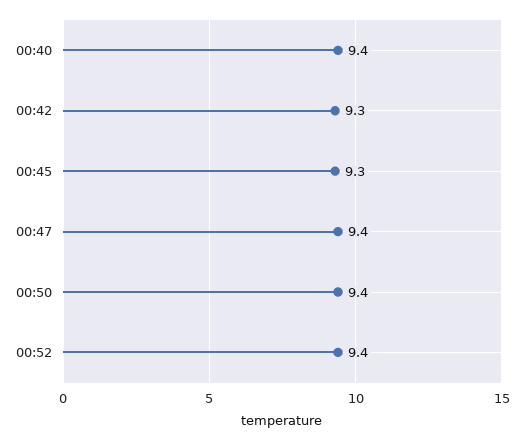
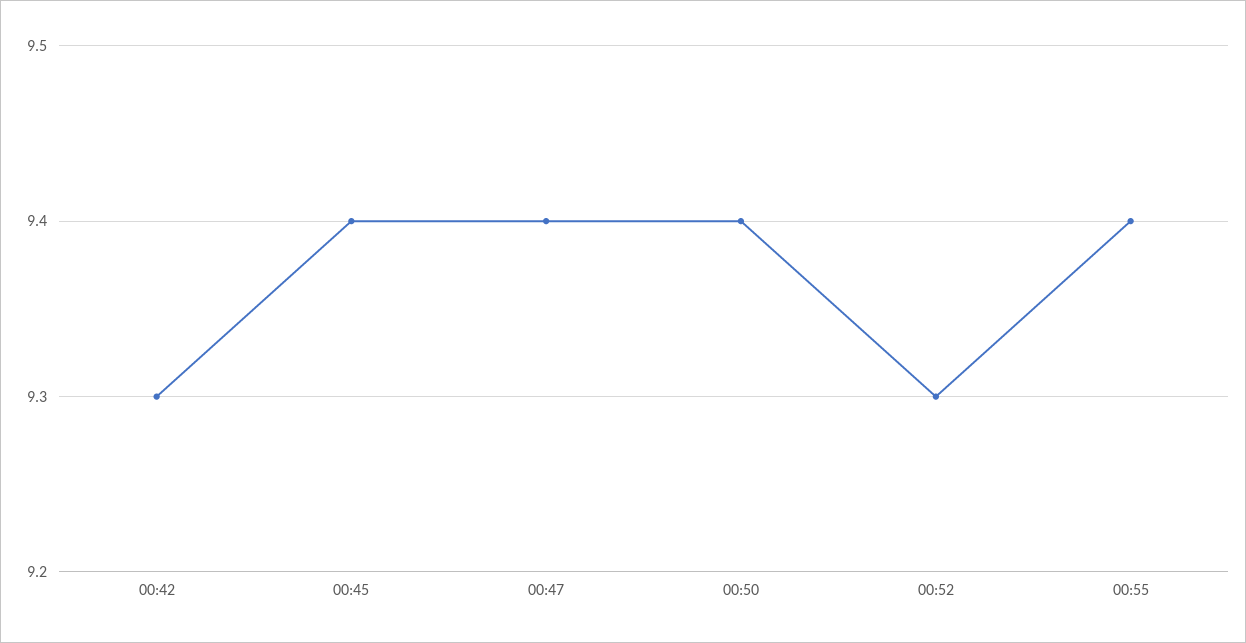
00:40: 9.4 -> none
00:45: 9.3 -> 9.4
00:52: 9.4 -> 9.3
00:55: none -> 9.4

